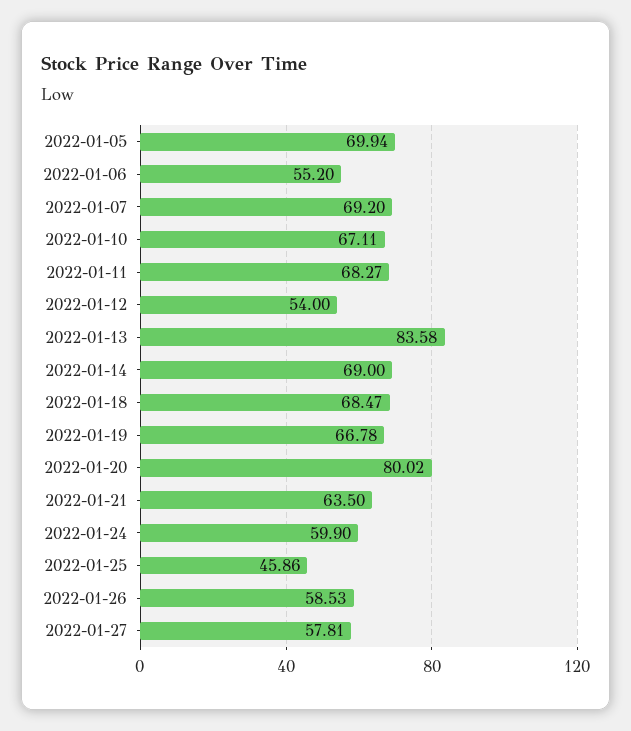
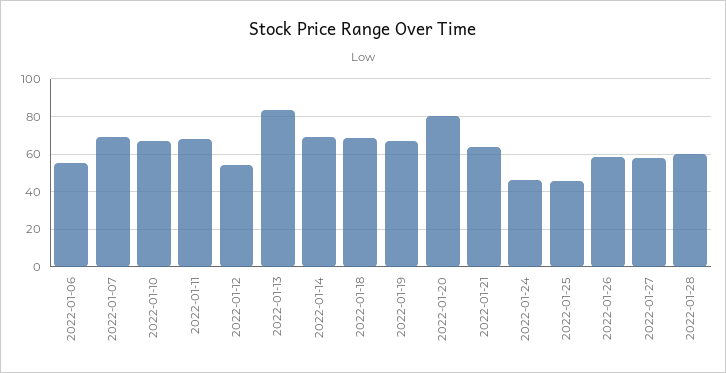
2022-01-05: 69.94 -> none
2022-01-24: 59.9 -> 45
2022-01-28: none -> 60

